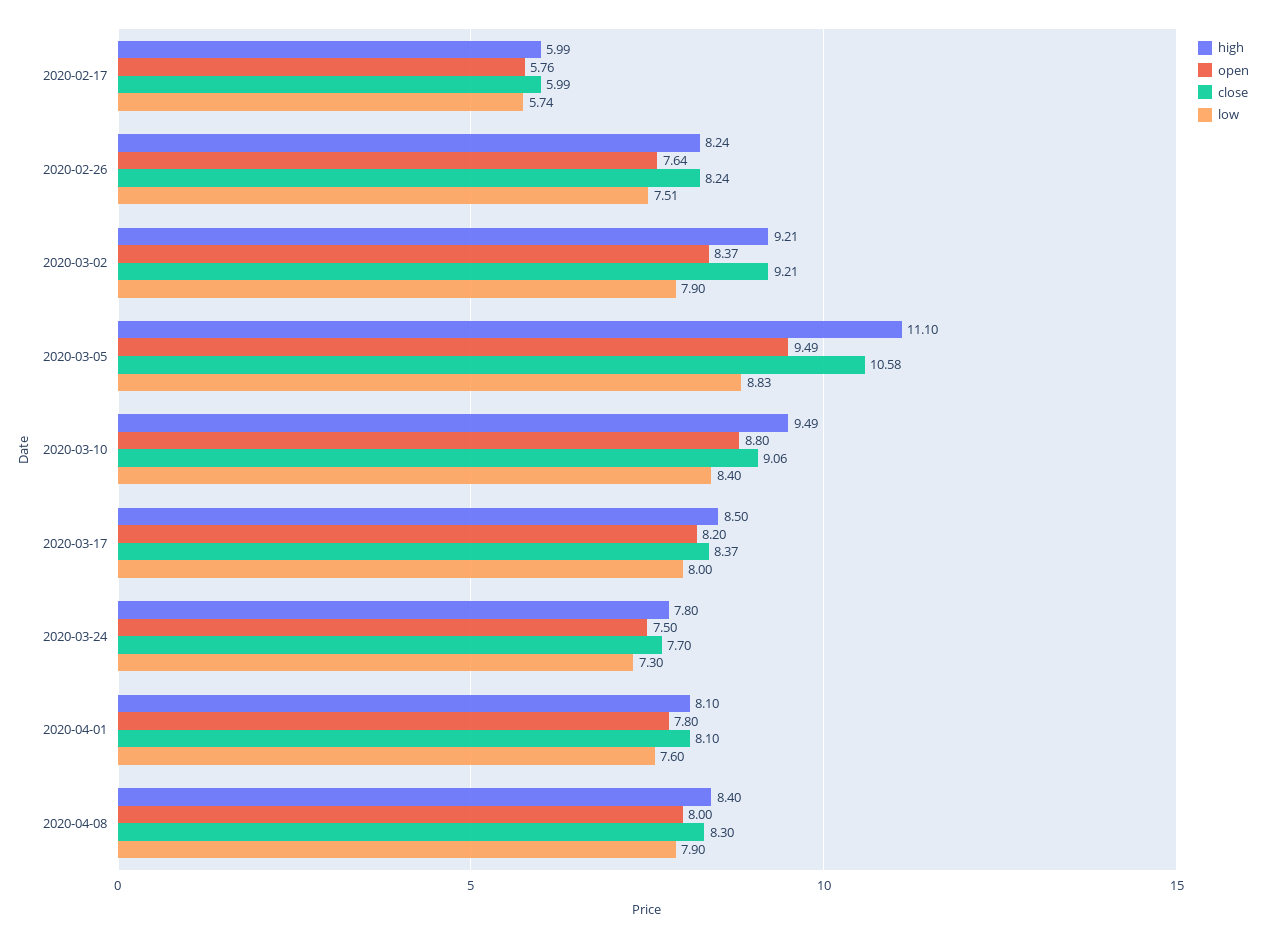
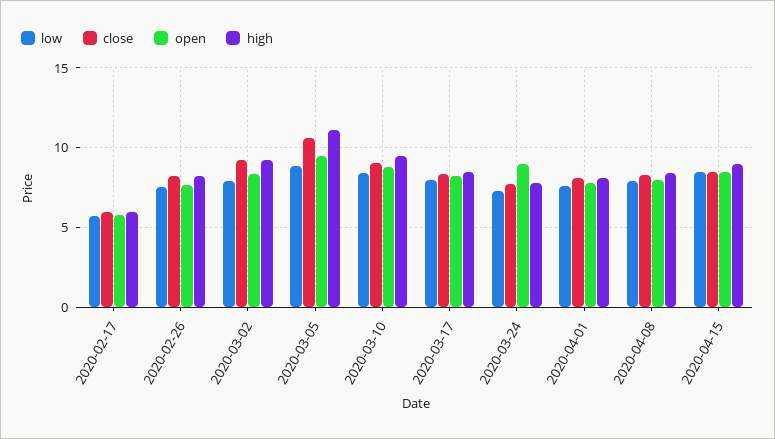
open, 2020-03-24: 7.5 -> 9
low, 2020-04-15: none -> 8.5
close, 2020-04-15: none -> 8.5
open, 2020-04-15: none -> 8.5
high, 2020-04-15: none -> 9

